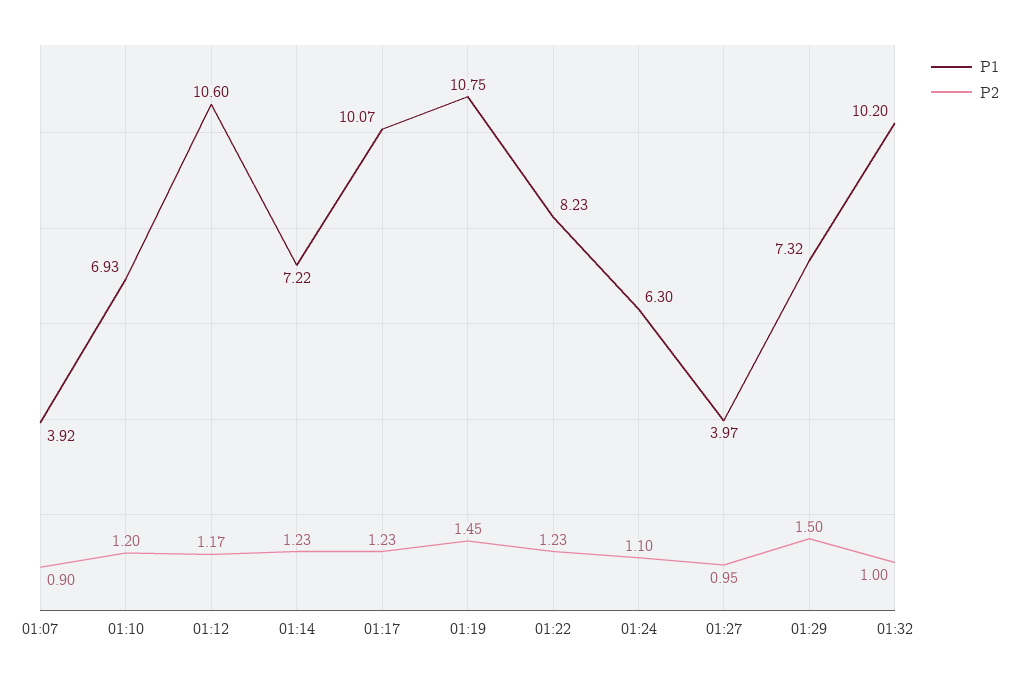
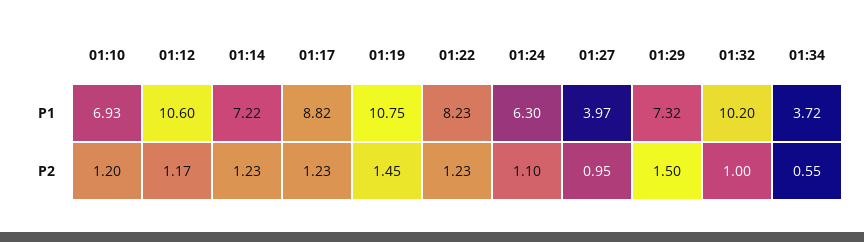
P1, 01:07: 3.92 -> none
P2, 01:07: 0.9 -> none
P1, 01:17: 10.07 -> 8.82
P1, 01:34: none -> 3.72
P2, 01:34: none -> 0.55

